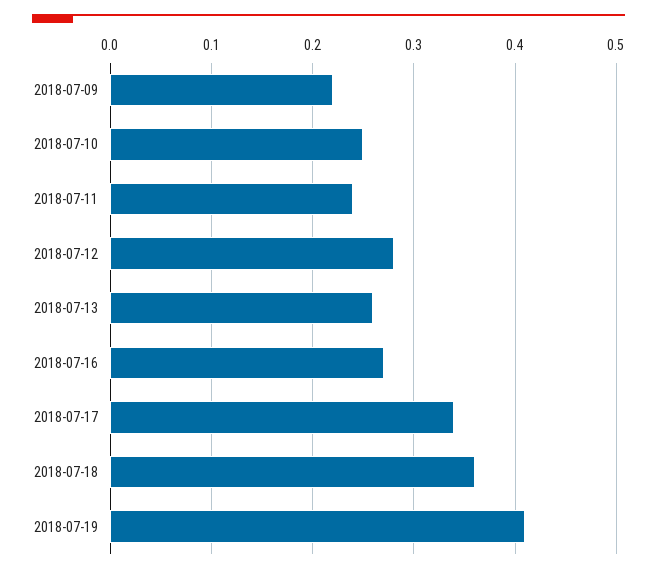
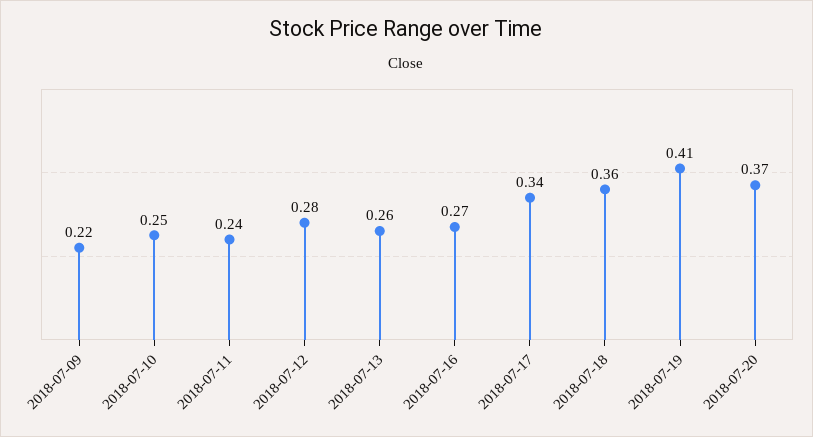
2018-07-20: none -> 0.37

